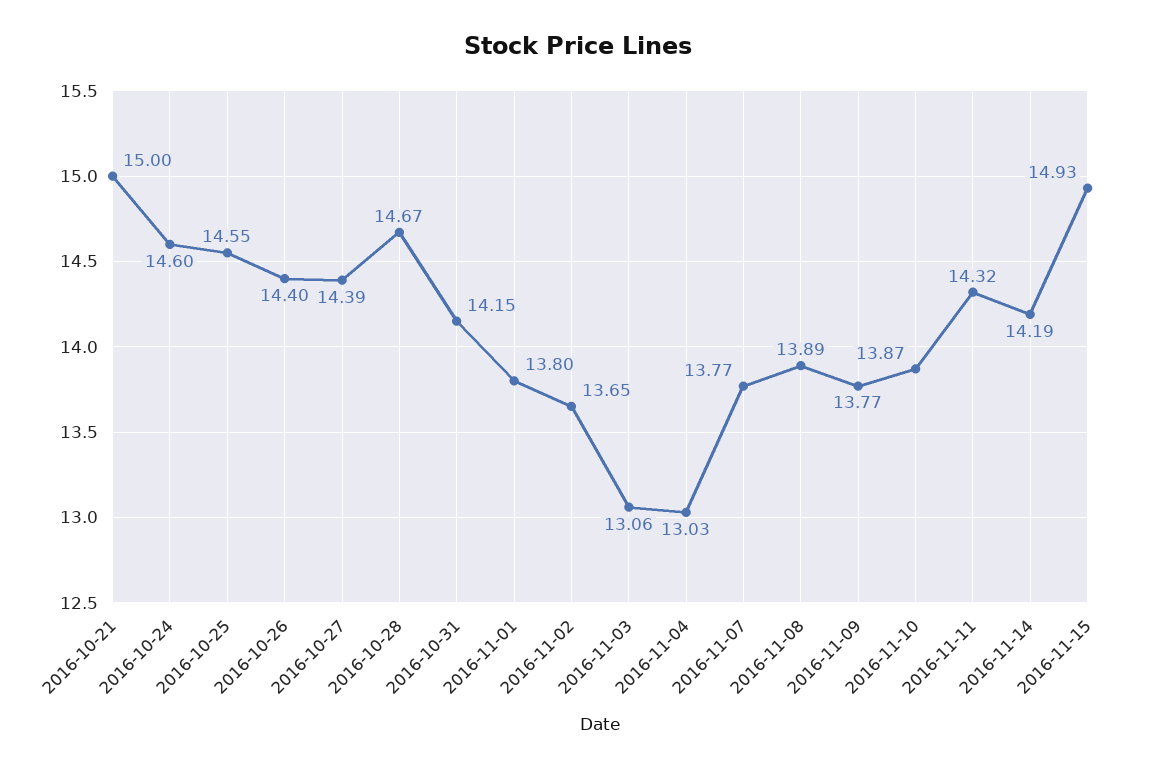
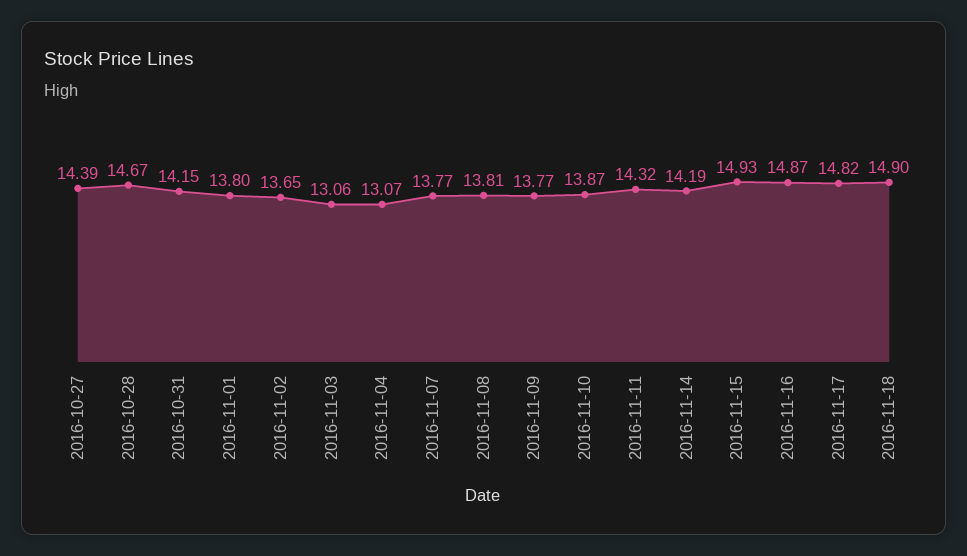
2016-10-21: 15 -> none
2016-10-24: 14.6 -> none
2016-10-25: 14.55 -> none
2016-10-26: 14.4 -> none
2016-11-04: 13.03 -> 13.07
2016-11-08: 13.89 -> 13.81
2016-11-16: none -> 14.87
2016-11-17: none -> 14.82
2016-11-18: none -> 14.9

